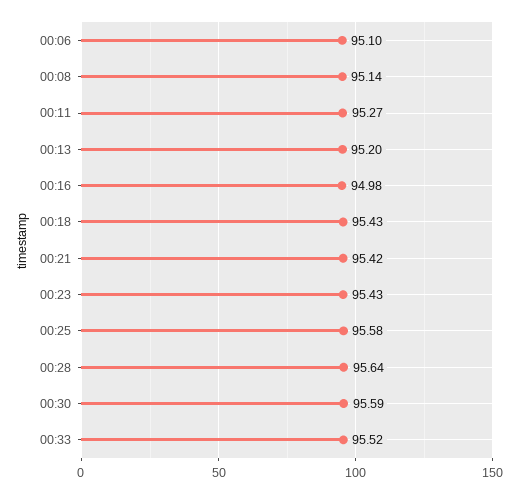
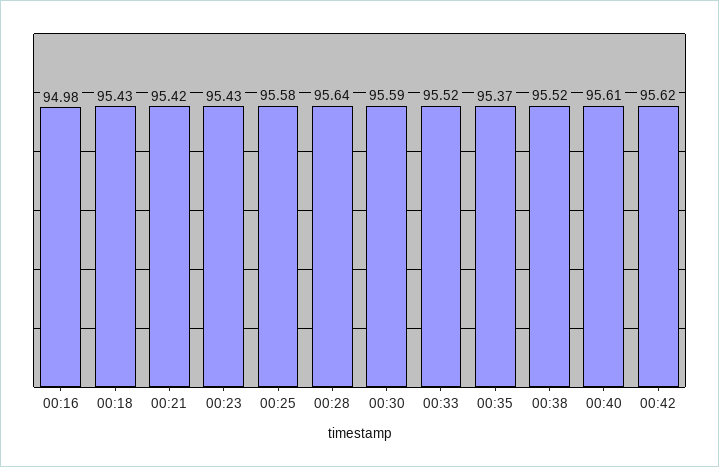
00:06: 95.1 -> none
00:08: 95.14 -> none
00:11: 95.27 -> none
00:13: 95.2 -> none
00:35: none -> 95.37
00:38: none -> 95.52
00:40: none -> 95.61
00:42: none -> 95.62

